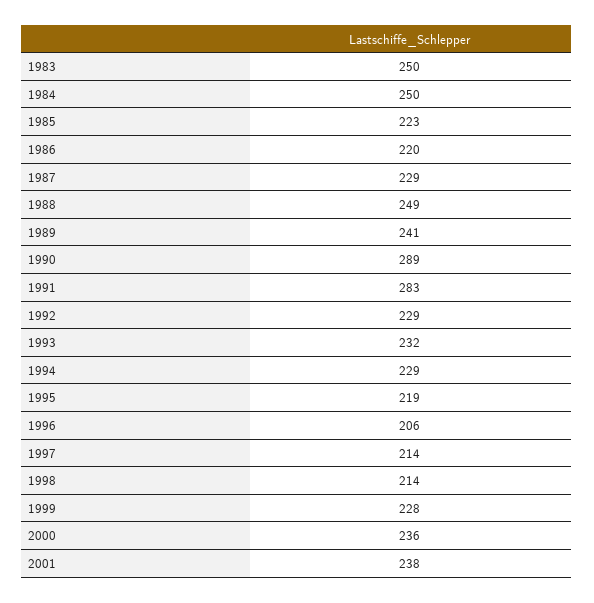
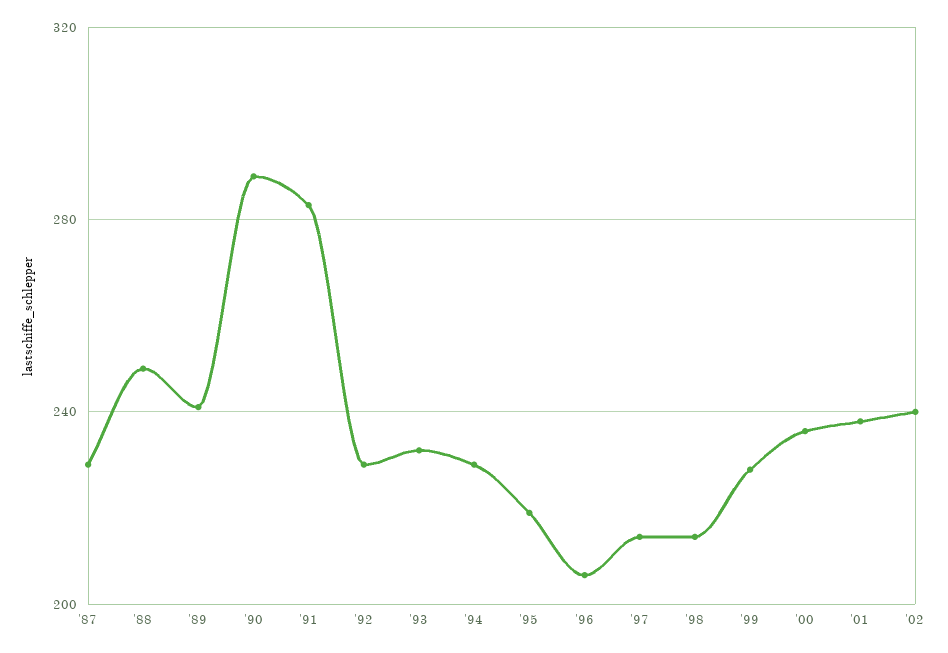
1983: 250 -> none
1984: 250 -> none
1985: 223 -> none
1986: 220 -> none
'02: none -> 240

